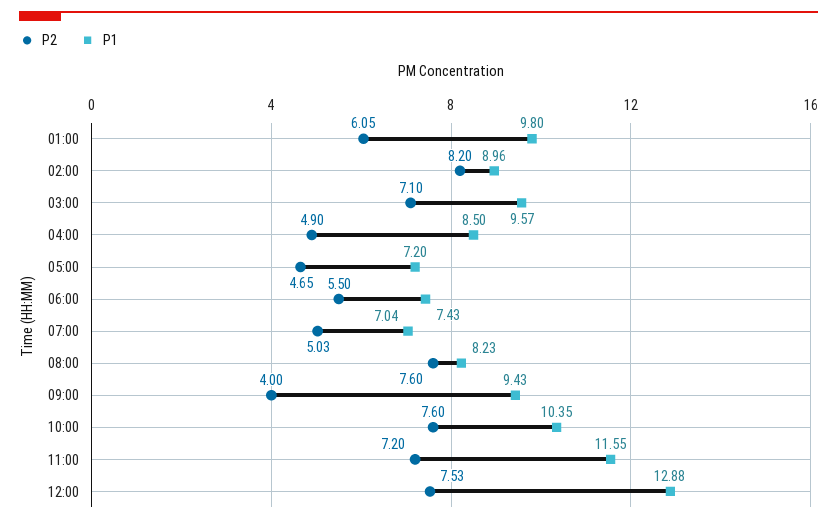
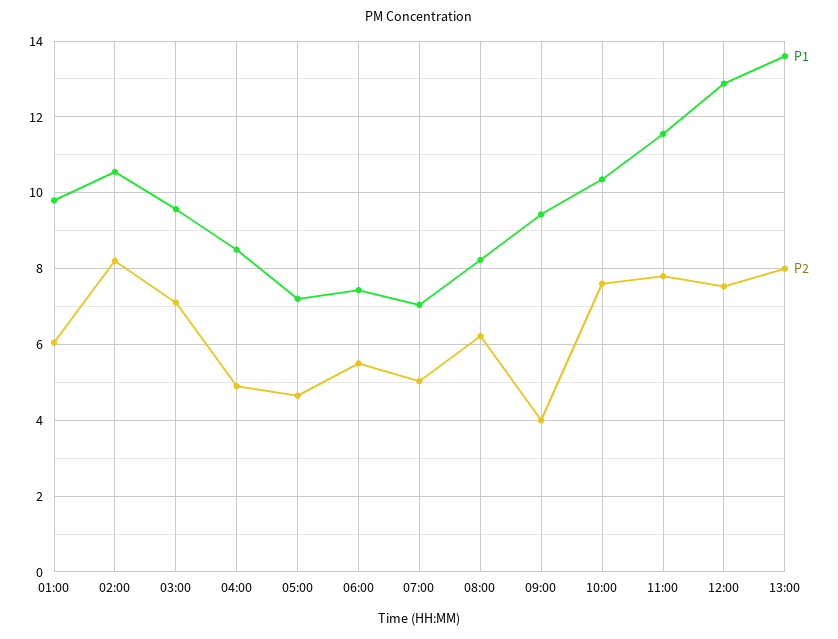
P1, 02:00: 8.96 -> 10.6
P2, 08:00: 7.6 -> 6.2
P2, 11:00: 7.2 -> 7.8
P1, 13:00: none -> 13.6
P2, 13:00: none -> 8

